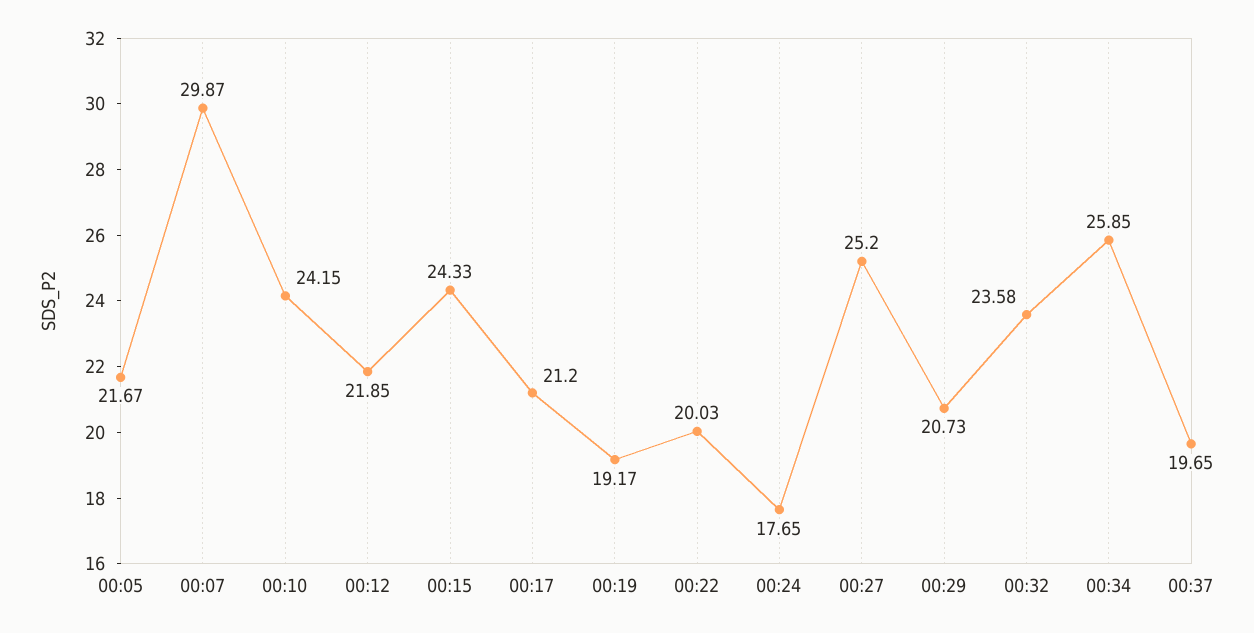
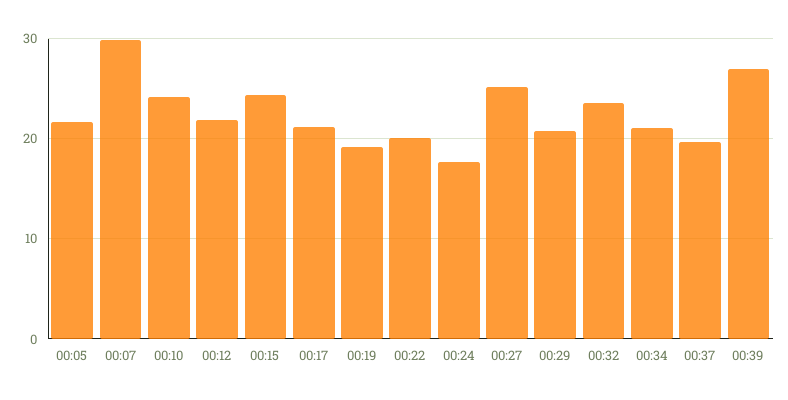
00:34: 25.85 -> 21
00:39: none -> 27

